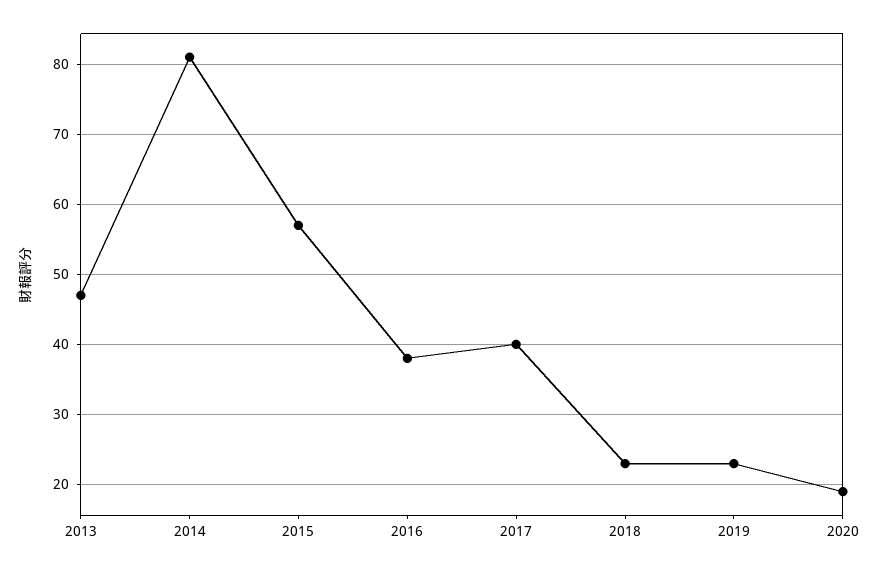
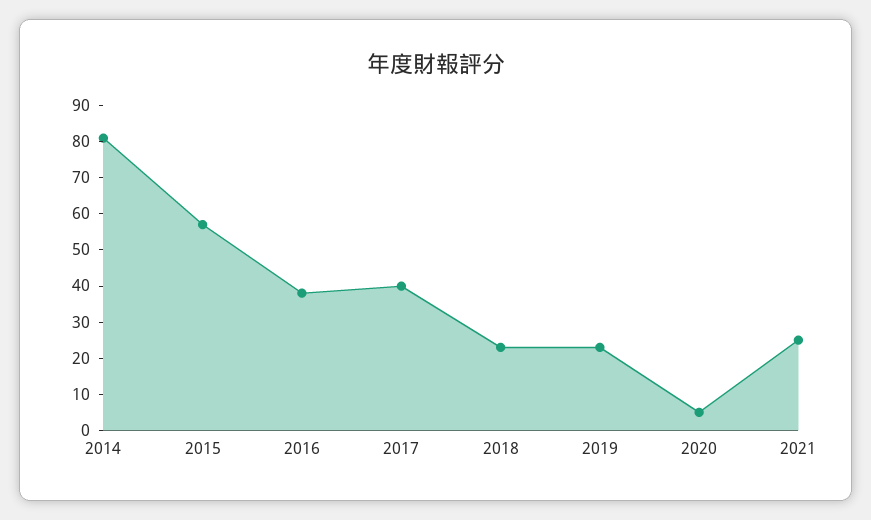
2013: 47 -> none
2020: 19 -> 5
2021: none -> 25

